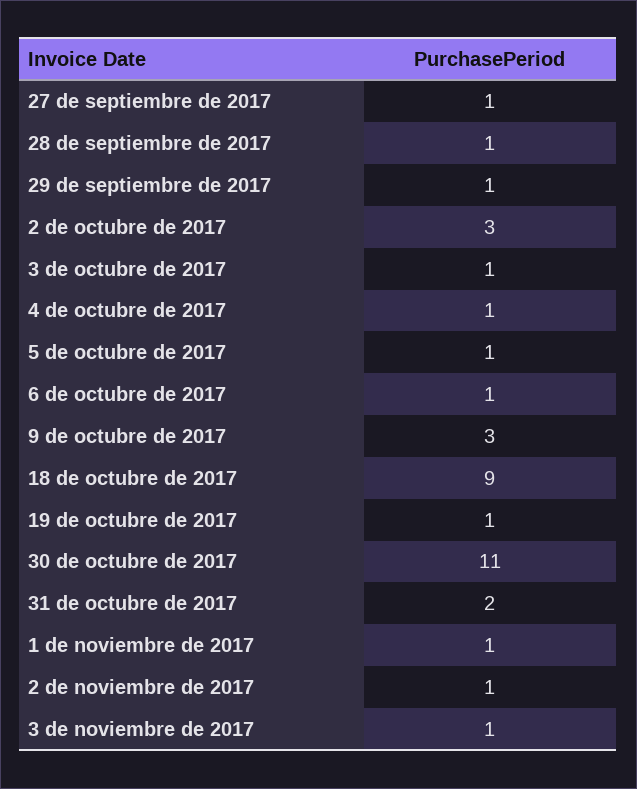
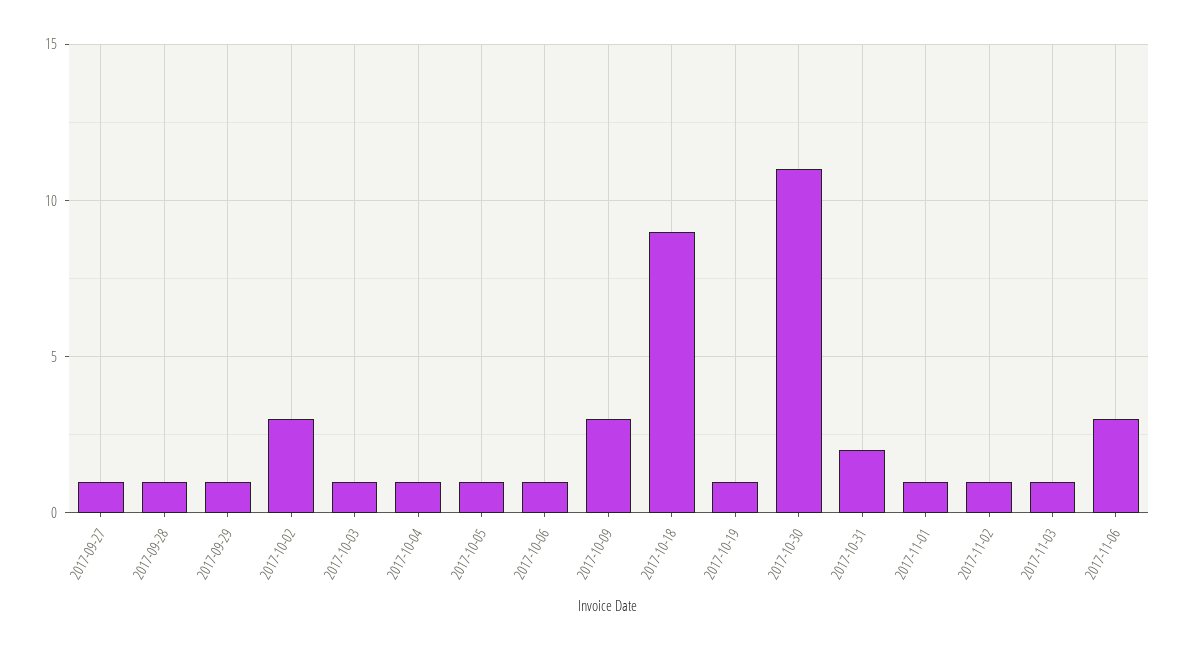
2017-11-06: none -> 3

